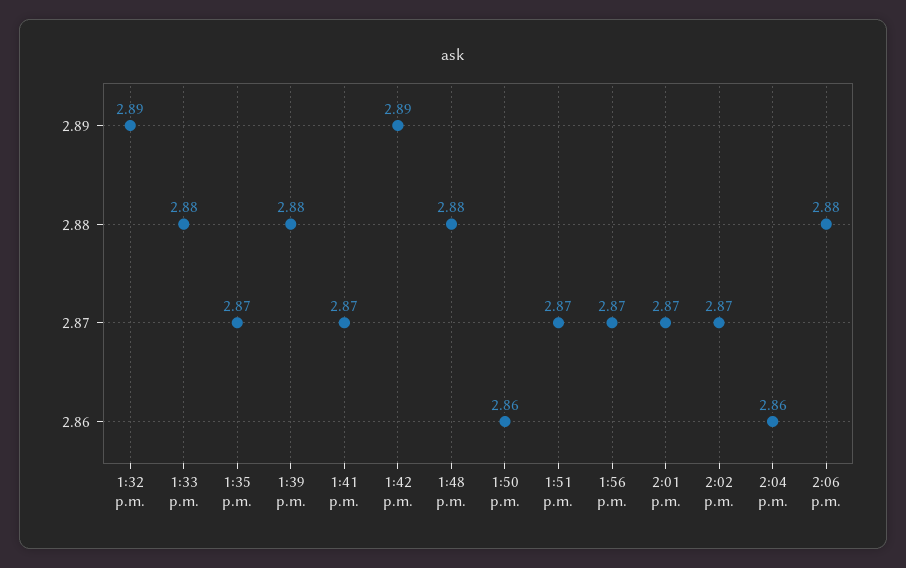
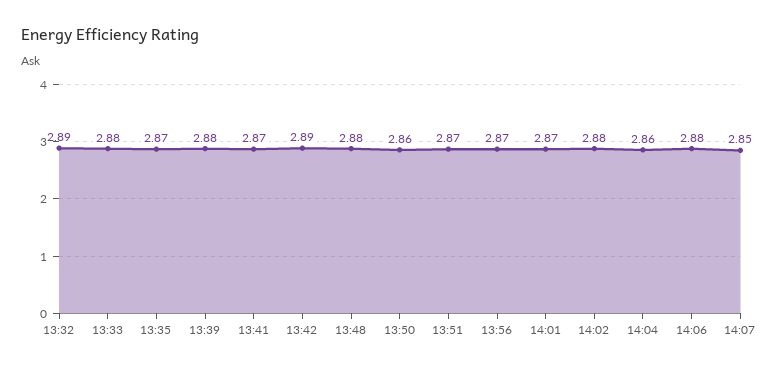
2:02 p.m.: 2.87 -> 2.88
14:07: none -> 2.85

